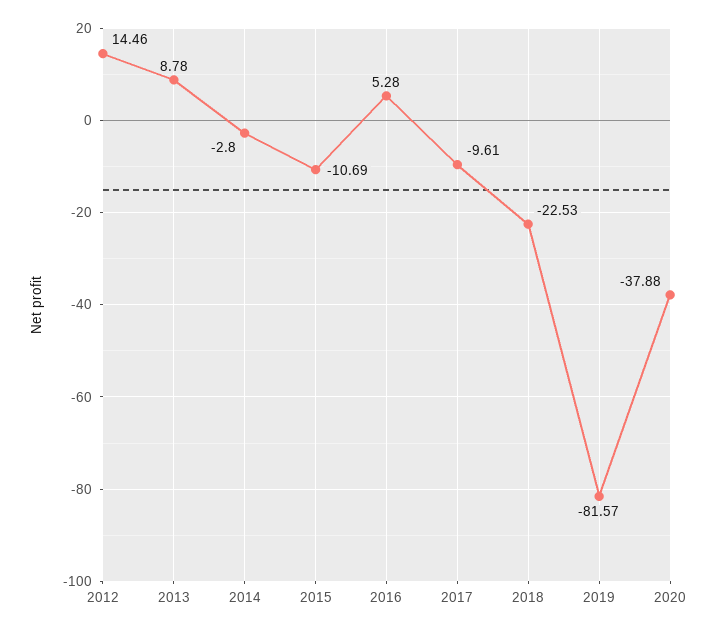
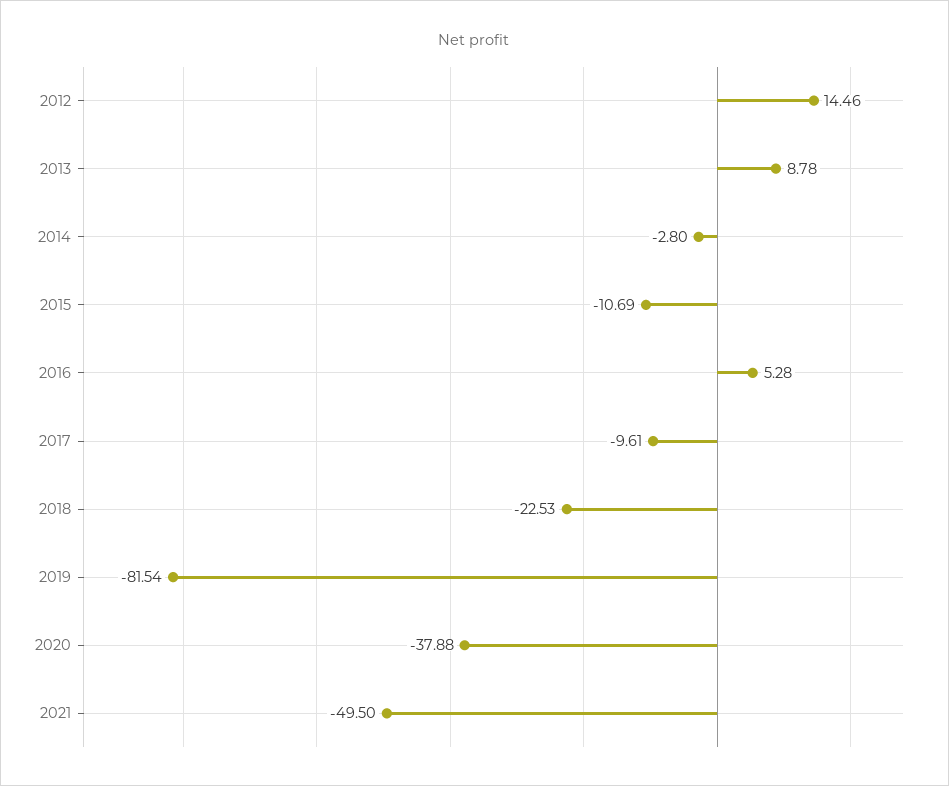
2019: -81.57 -> -81.54
2021: none -> -49.5

